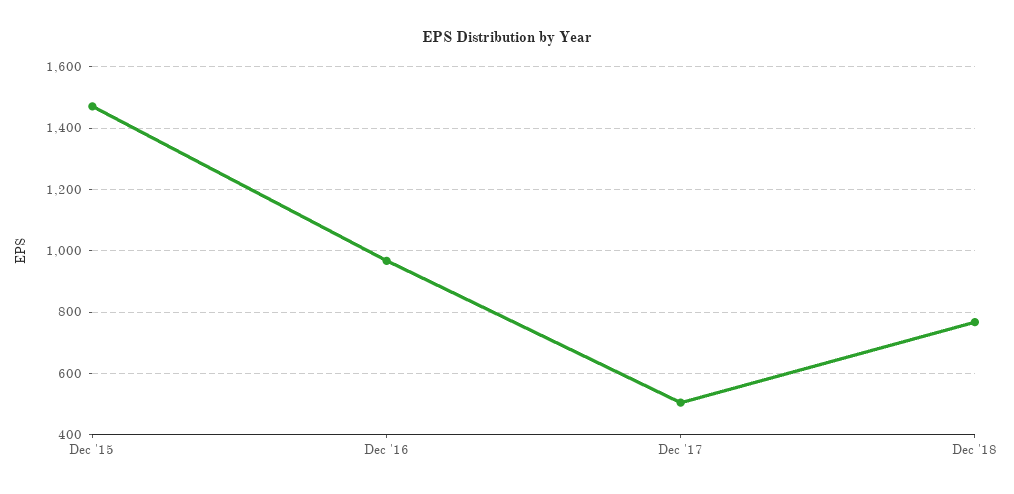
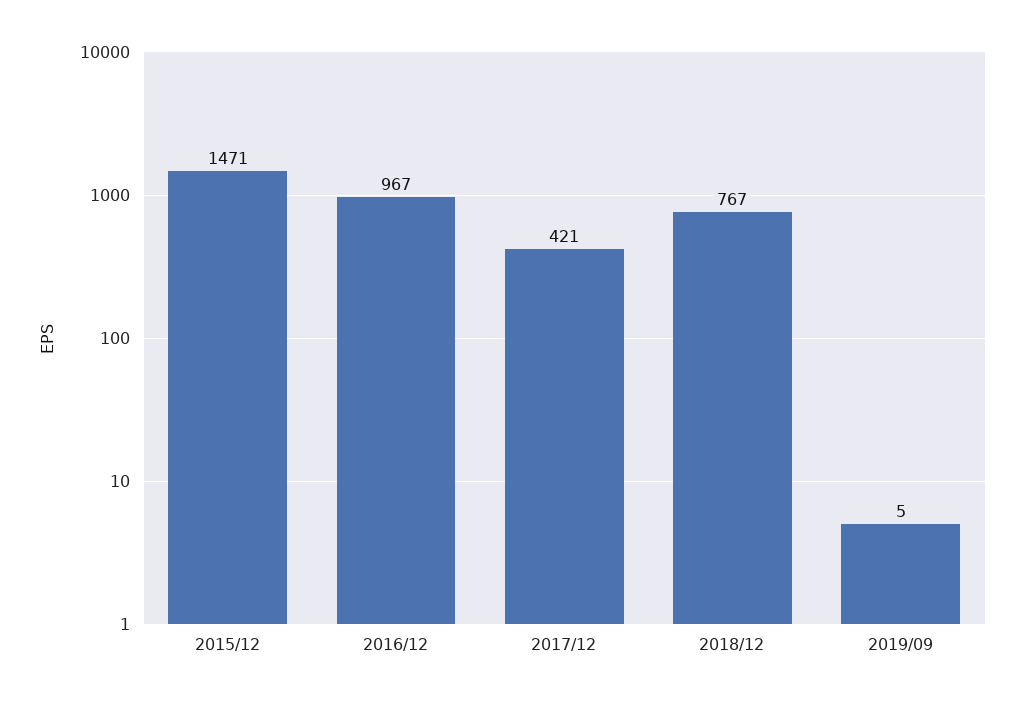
Dec '17: 500 -> 421
2019/09: none -> 5

